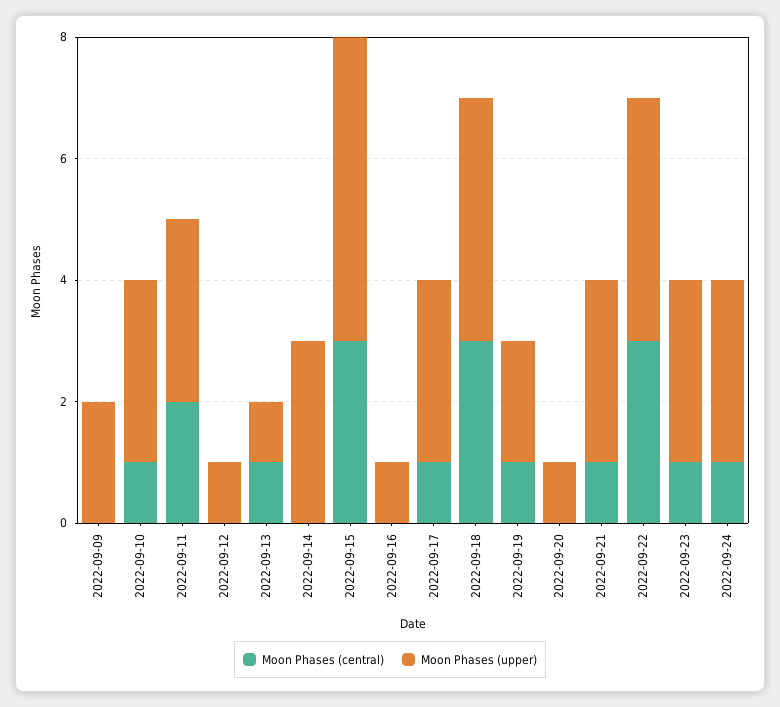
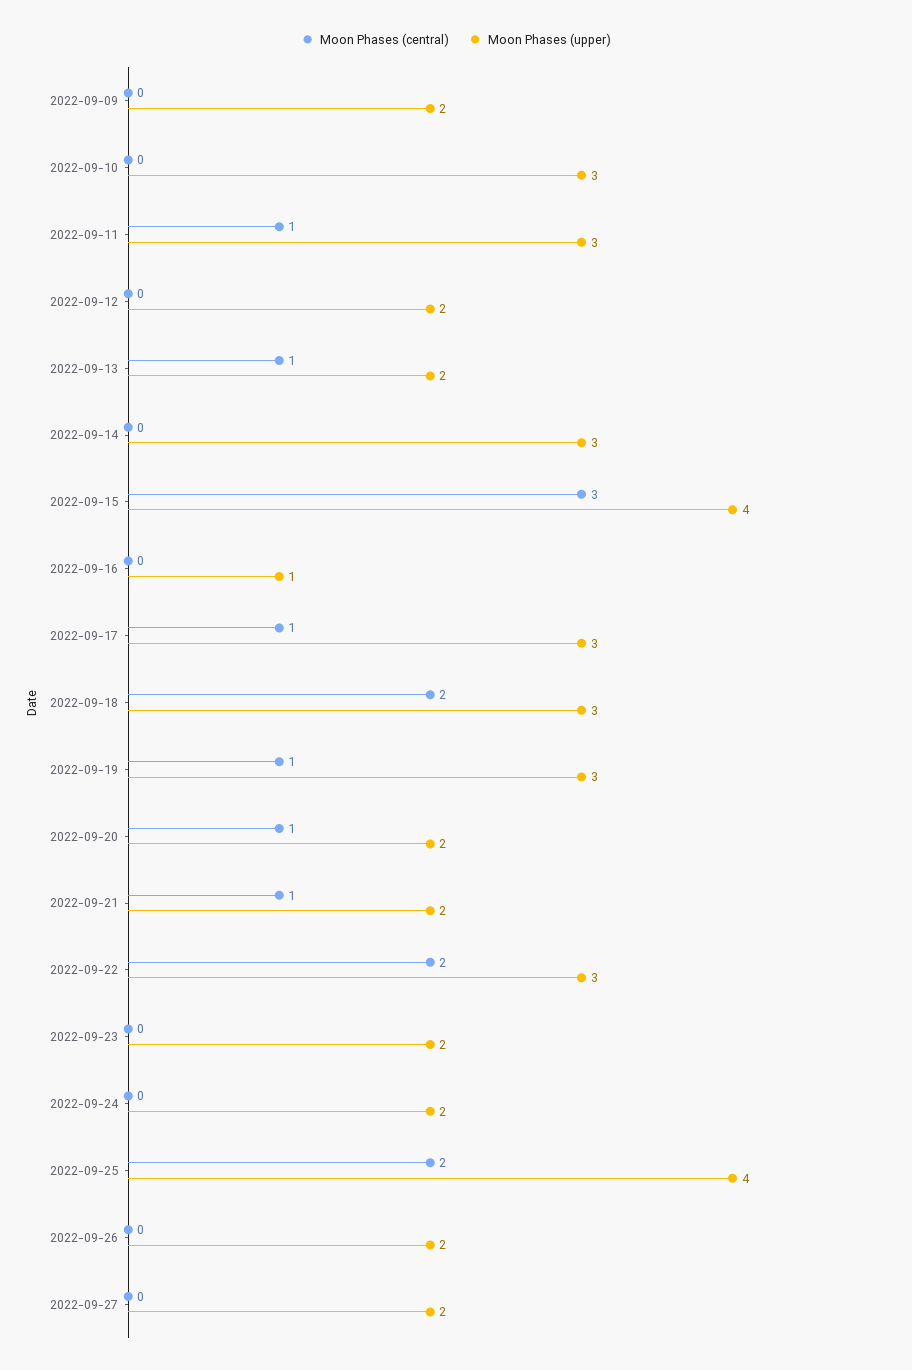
Moon Phases (central), 2022-09-10: 1 -> 0
Moon Phases (central), 2022-09-11: 2 -> 1
Moon Phases (upper), 2022-09-12: 1 -> 2
Moon Phases (upper), 2022-09-13: 1 -> 2
Moon Phases (upper), 2022-09-15: 5 -> 4
Moon Phases (central), 2022-09-18: 3 -> 2
Moon Phases (upper), 2022-09-18: 4 -> 3
Moon Phases (upper), 2022-09-19: 2 -> 3
Moon Phases (central), 2022-09-20: 0 -> 1
Moon Phases (upper), 2022-09-20: 1 -> 2
Moon Phases (upper), 2022-09-21: 3 -> 2
Moon Phases (central), 2022-09-22: 3 -> 2
Moon Phases (upper), 2022-09-22: 4 -> 3
Moon Phases (central), 2022-09-23: 1 -> 0
Moon Phases (upper), 2022-09-23: 3 -> 2
Moon Phases (central), 2022-09-24: 1 -> 0
Moon Phases (upper), 2022-09-24: 3 -> 2
Moon Phases (central), 2022-09-25: none -> 2
Moon Phases (upper), 2022-09-25: none -> 4
Moon Phases (central), 2022-09-26: none -> 0
Moon Phases (upper), 2022-09-26: none -> 2
Moon Phases (central), 2022-09-27: none -> 0
Moon Phases (upper), 2022-09-27: none -> 2

